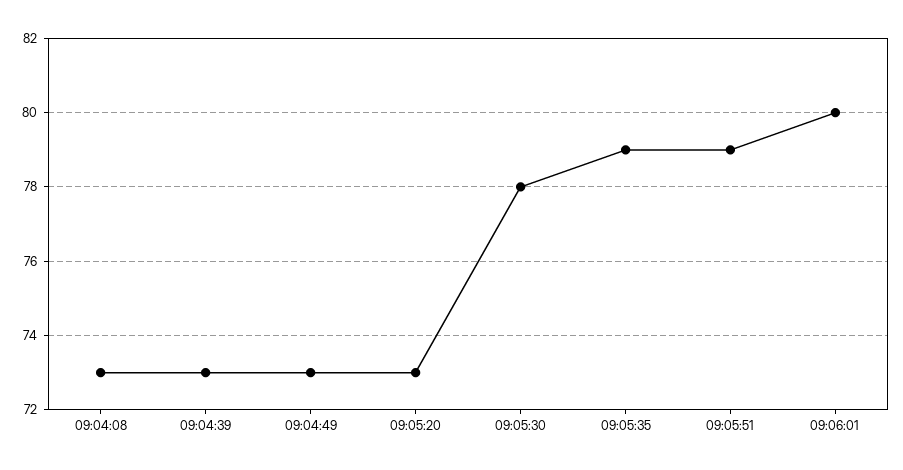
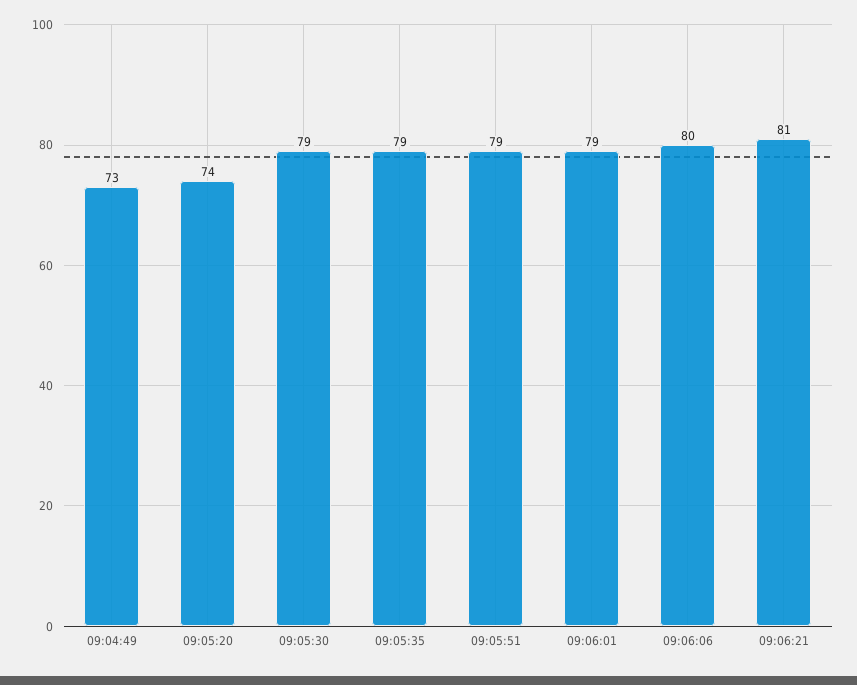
09:04:08: 73 -> none
09:04:39: 73 -> none
09:05:20: 73 -> 74
09:05:30: 78 -> 79
09:06:01: 80 -> 79
09:06:06: none -> 80
09:06:21: none -> 81

